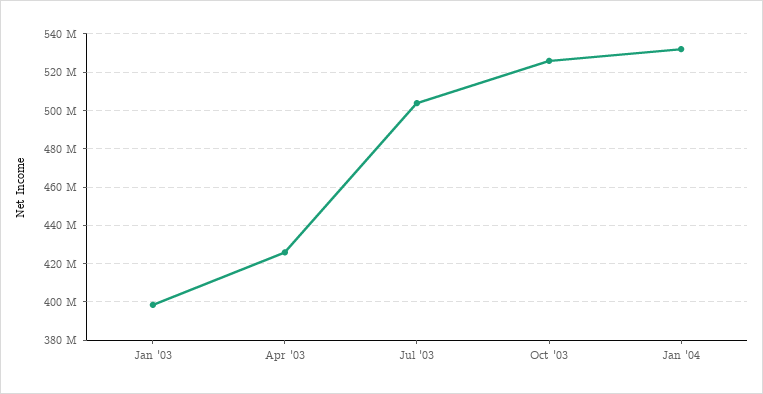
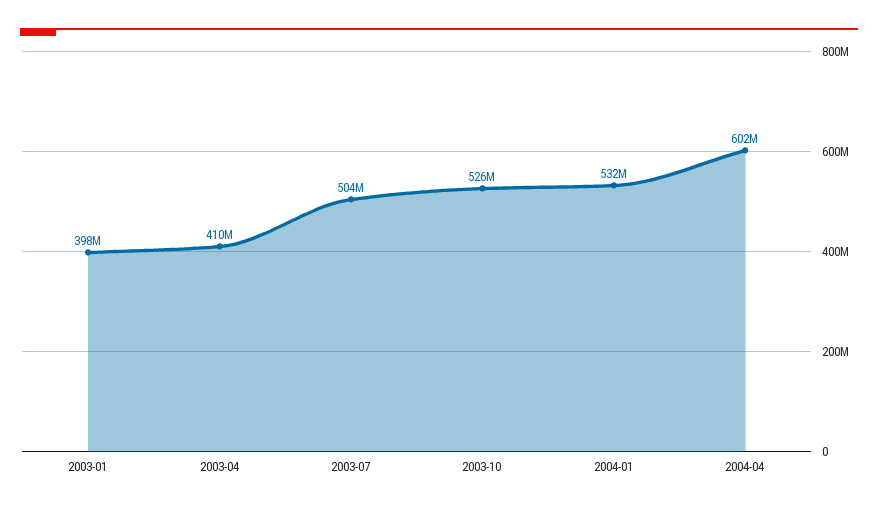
Apr '03: 425000000 -> 410000000
2004-04: none -> 602000000

